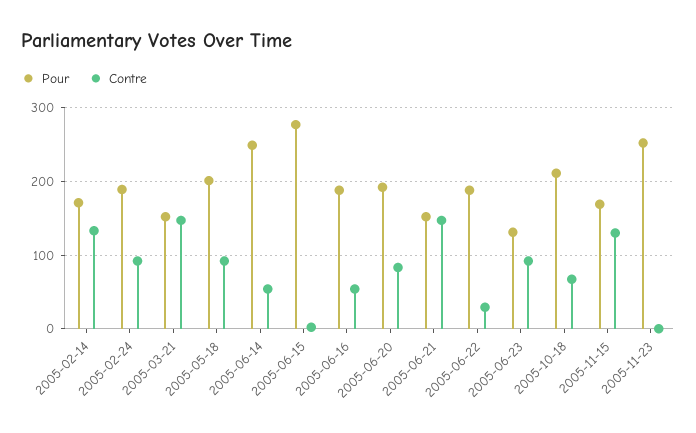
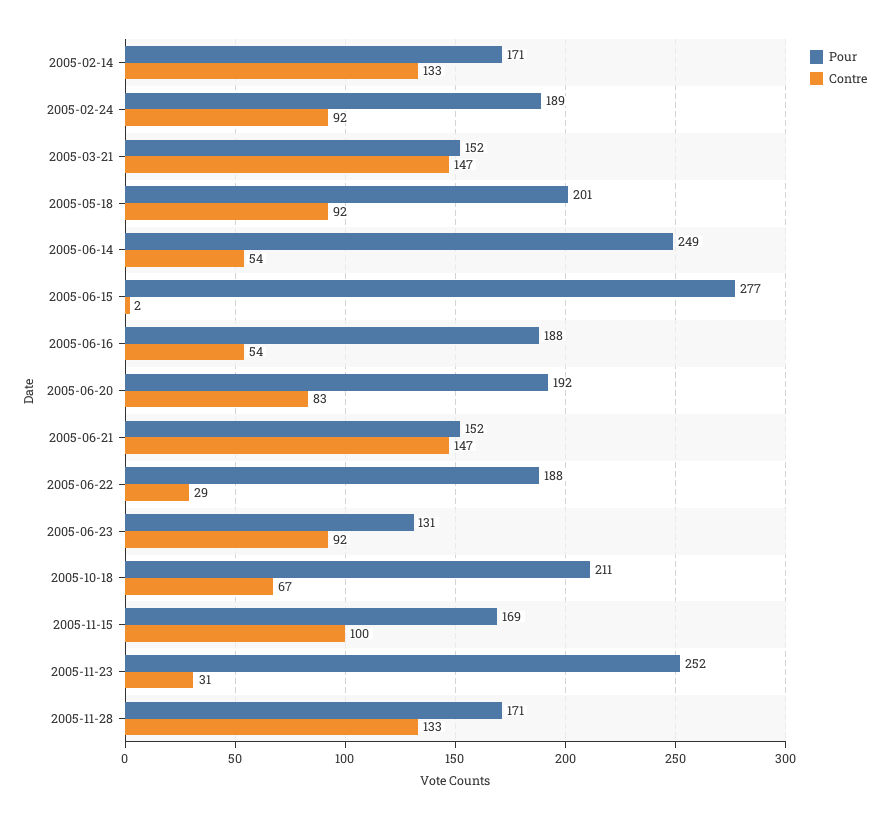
Contre, 2005-11-15: 130 -> 100
Contre, 2005-11-23: 0 -> 31
Pour, 2005-11-28: none -> 171
Contre, 2005-11-28: none -> 133

